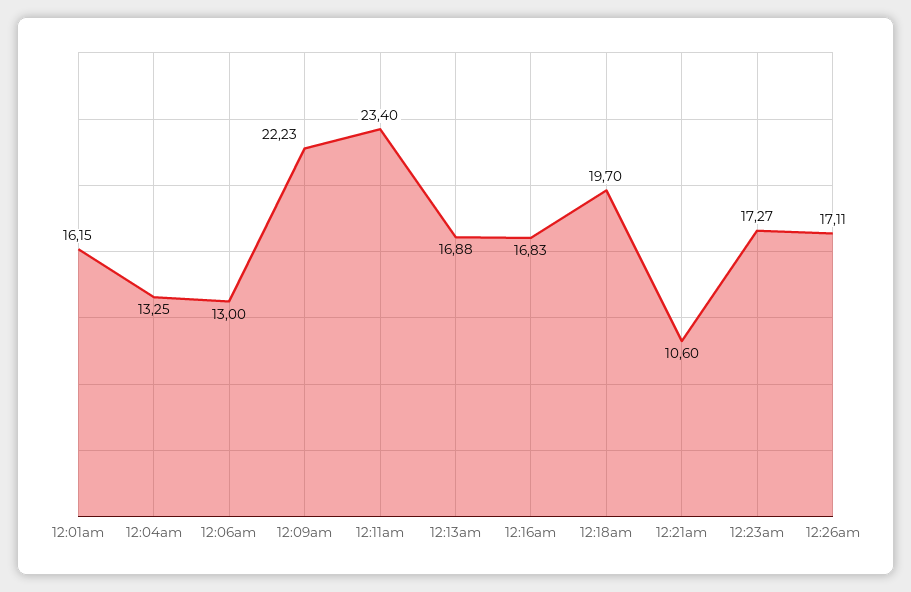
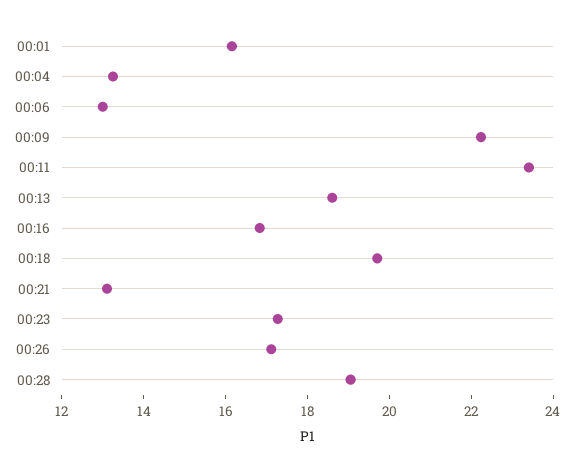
12:13am: 16.88 -> 18.5
12:21am: 10.6 -> 13
00:28: none -> 19

